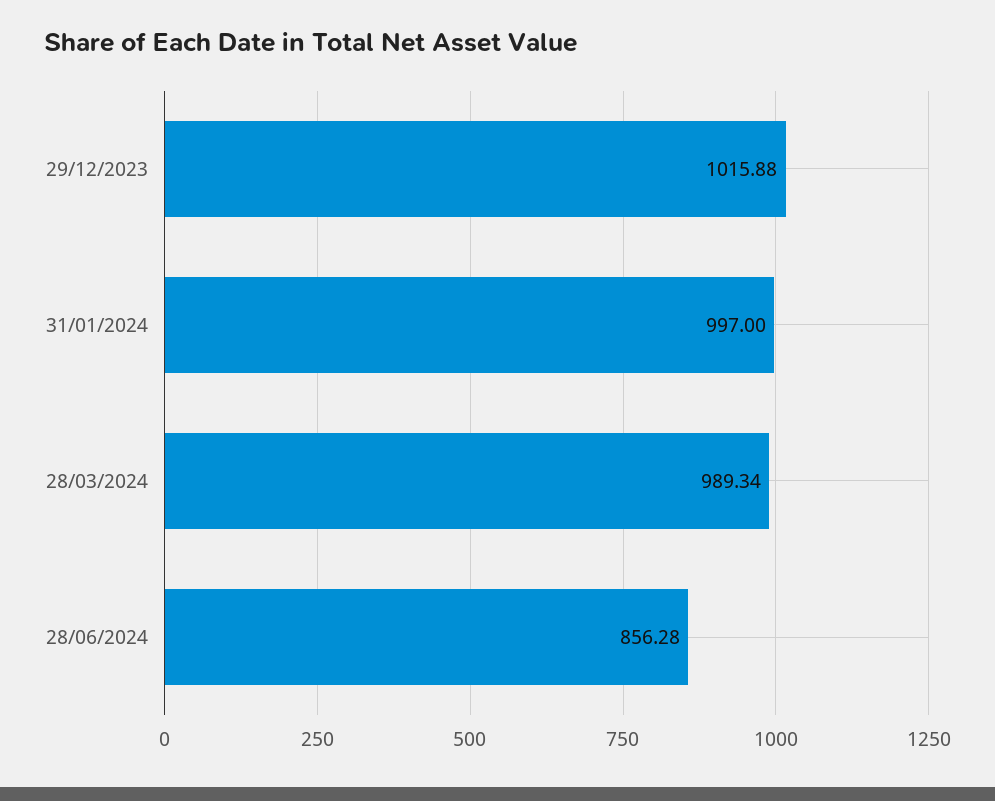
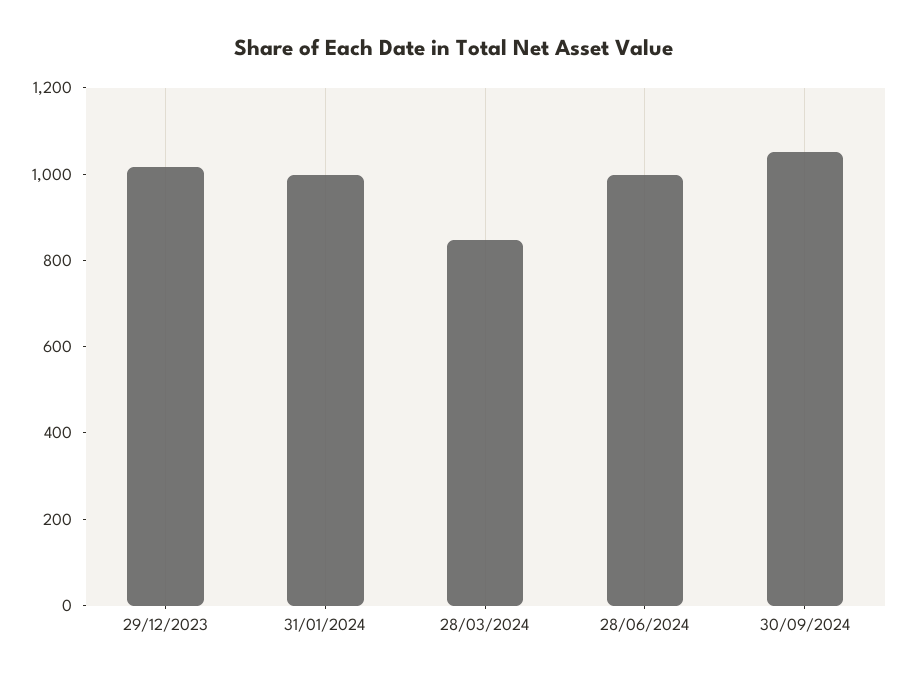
28/03/2024: 989.34 -> 850
28/06/2024: 856.28 -> 1000
30/09/2024: none -> 1050

